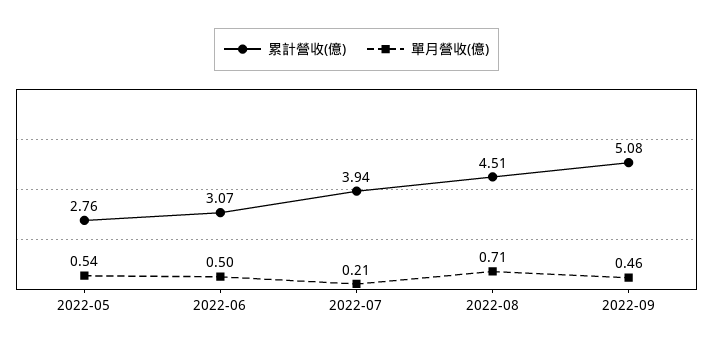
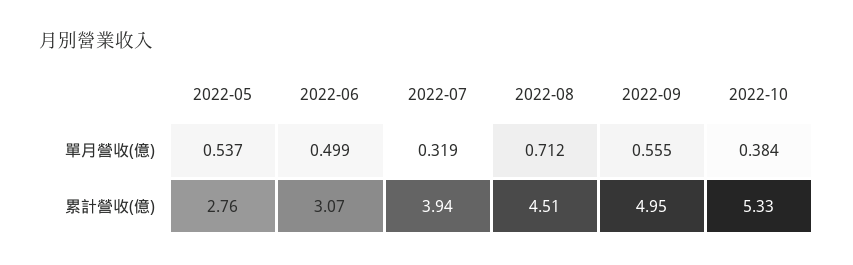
單月營收(億), 2022-07: 0.21 -> 0.319
累計營收(億), 2022-09: 5.08 -> 4.95
單月營收(億), 2022-09: 0.46 -> 0.555
單月營收(億), 2022-10: none -> 0.384
累計營收(億), 2022-10: none -> 5.33

